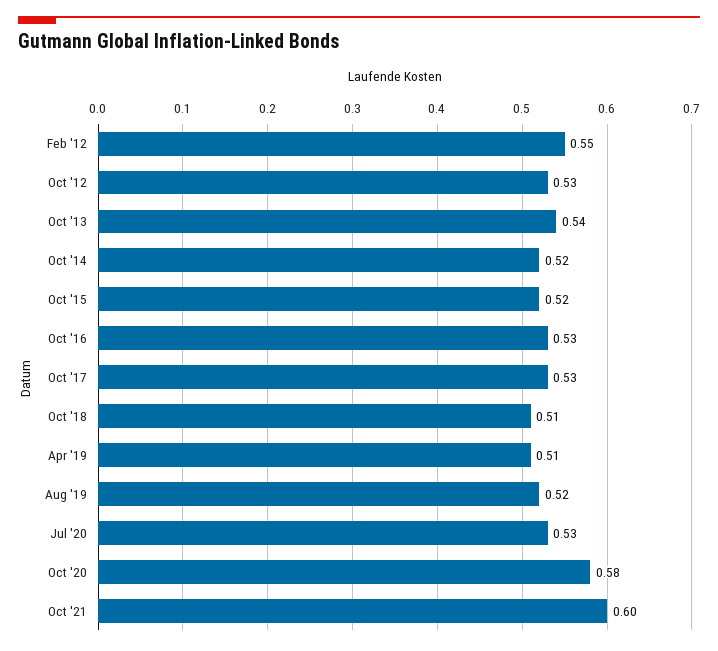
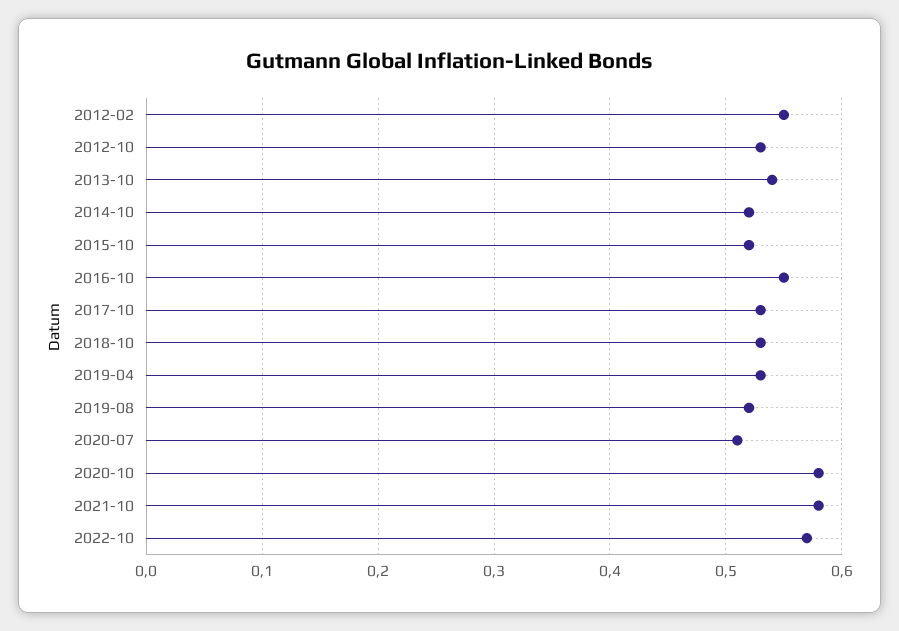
Oct '16: 0.53 -> 0.55
Oct '18: 0.51 -> 0.53
Apr '19: 0.51 -> 0.53
Jul '20: 0.53 -> 0.51
Oct '21: 0.6 -> 0.58
2022-10: none -> 0.57

